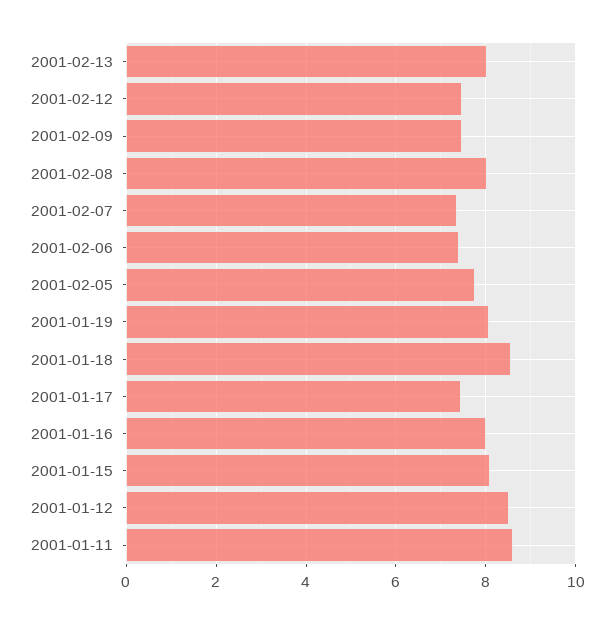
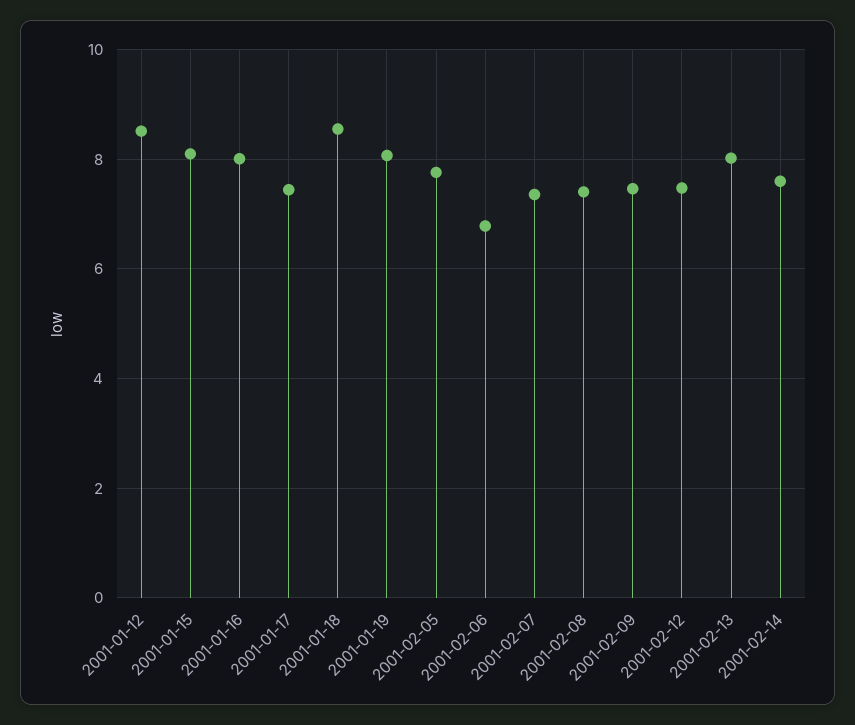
2001-02-08: 8 -> 7.4
2001-02-06: 7.4 -> 6.8
2001-01-11: 8.6 -> none
2001-02-14: none -> 7.6

